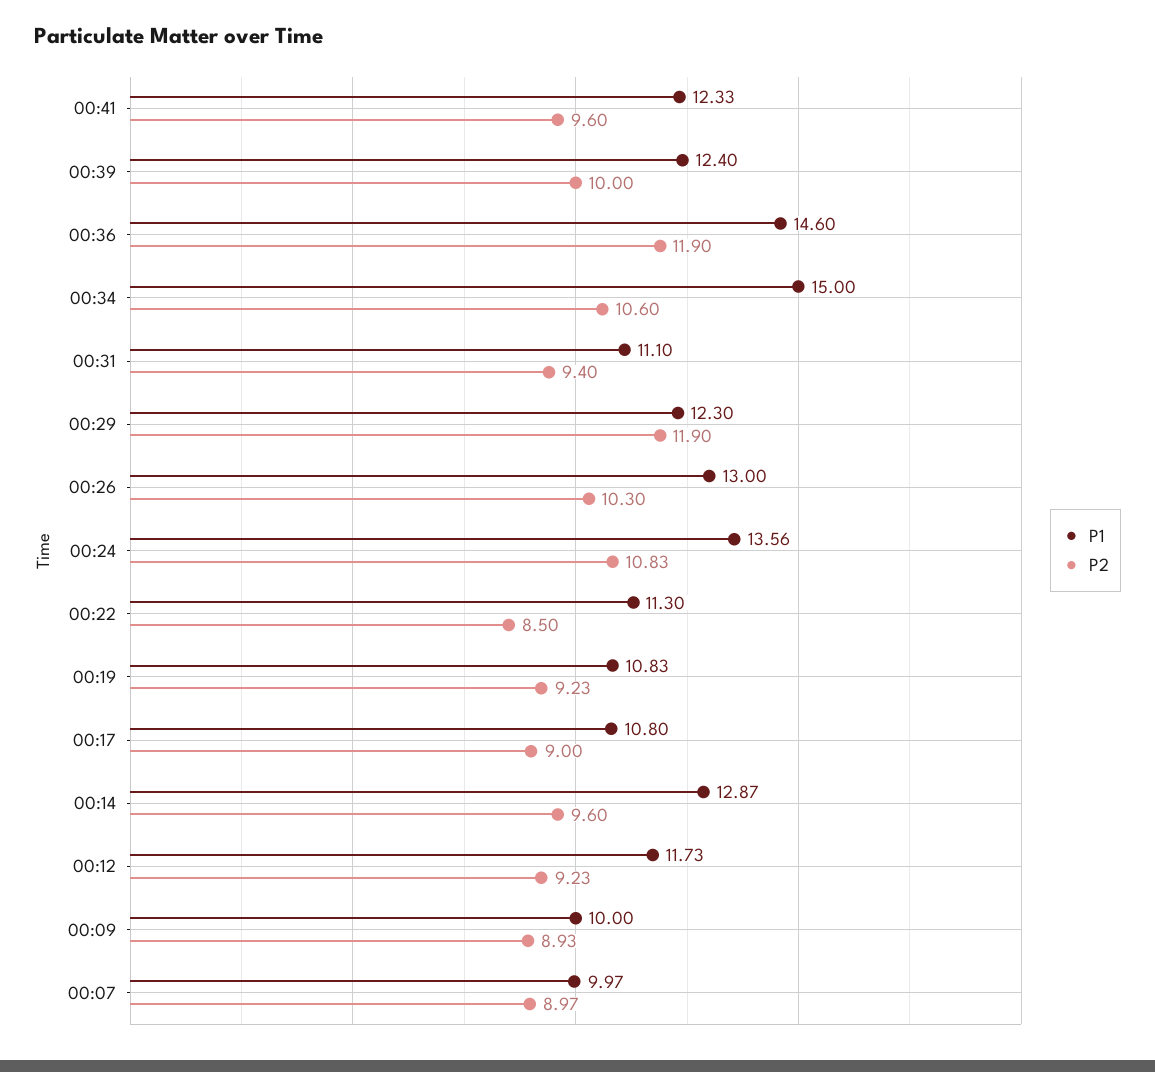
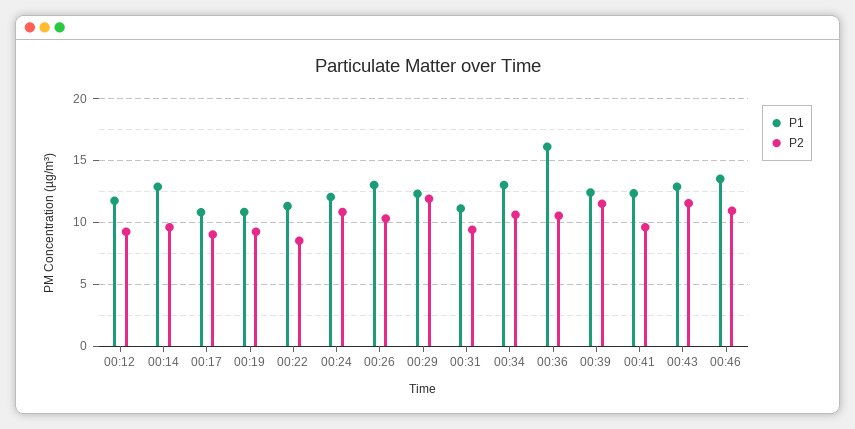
P2, 00:39: 10 -> 11.5
P1, 00:36: 14.6 -> 16
P2, 00:36: 11.9 -> 10.5
P1, 00:34: 15 -> 13
P1, 00:24: 13.56 -> 12
P1, 00:09: 10 -> none
P2, 00:09: 8.93 -> none
P1, 00:07: 9.97 -> none
P2, 00:07: 8.97 -> none
P1, 00:43: none -> 13
P2, 00:43: none -> 11.5
P1, 00:46: none -> 13.5
P2, 00:46: none -> 11

